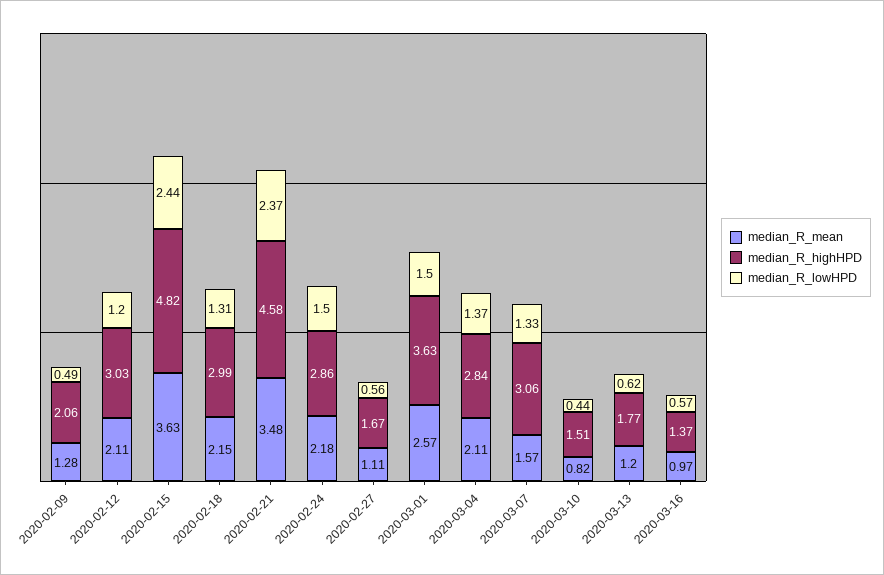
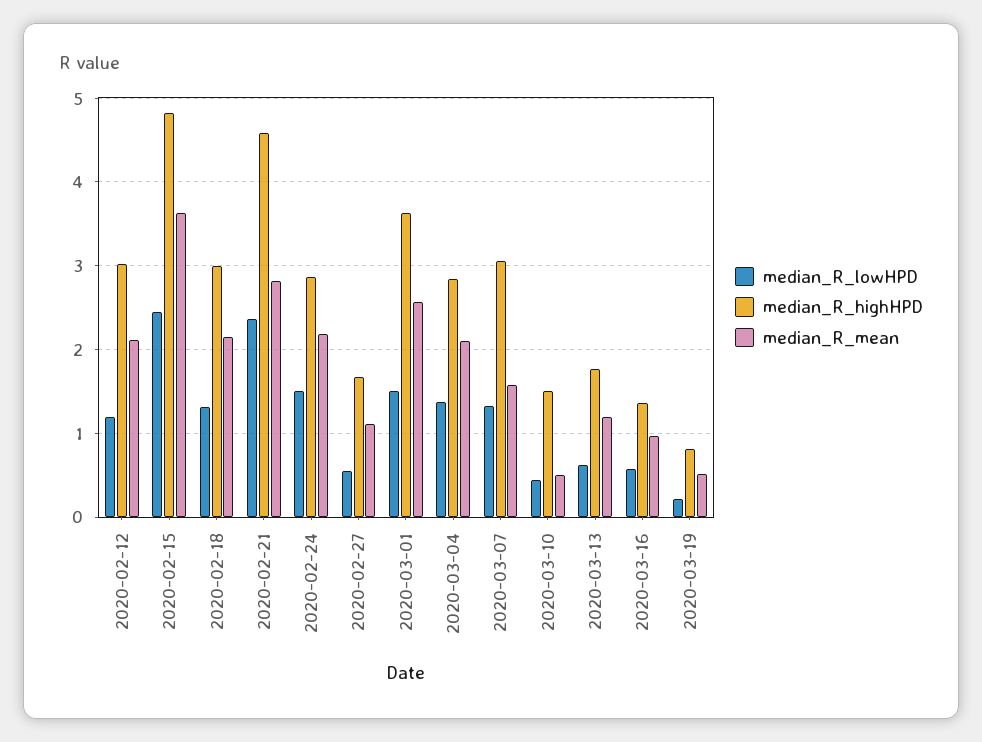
median_R_mean, 2020-02-09: 1.28 -> none
median_R_highHPD, 2020-02-09: 2.06 -> none
median_R_lowHPD, 2020-02-09: 0.49 -> none
median_R_mean, 2020-02-21: 3.48 -> 2.8
median_R_mean, 2020-03-10: 0.82 -> 0.5
median_R_lowHPD, 2020-03-19: none -> 0.2
median_R_highHPD, 2020-03-19: none -> 0.8
median_R_mean, 2020-03-19: none -> 0.5

